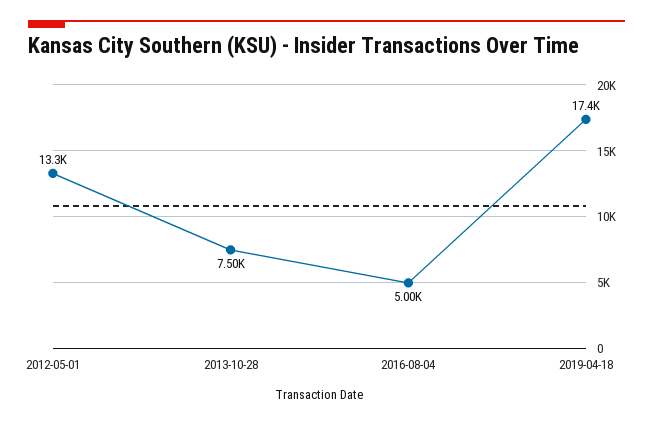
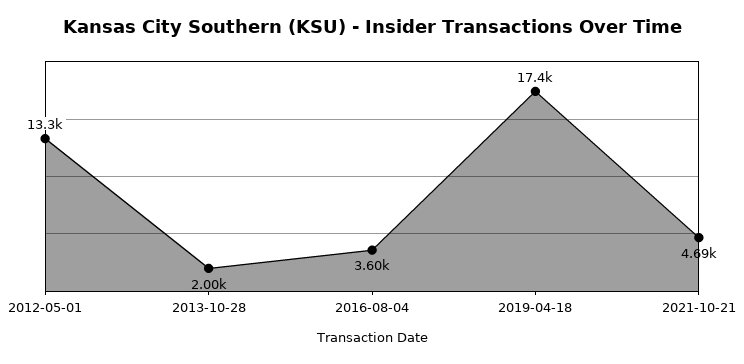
2013-10-28: 7500 -> 2000
2016-08-04: 5000 -> 3600
2021-10-21: none -> 4690

